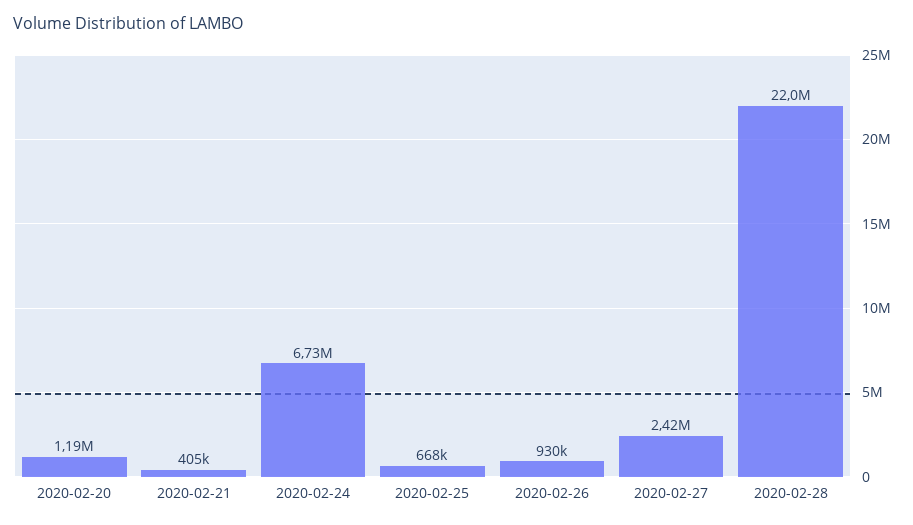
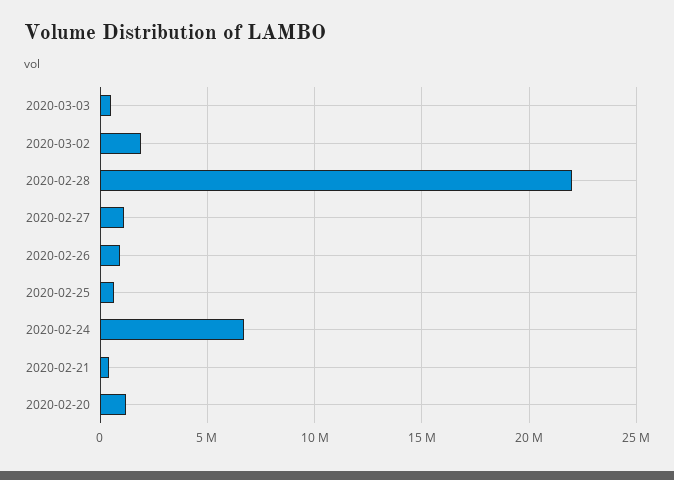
2020-02-27: 2420000 -> 1000000
2020-03-03: none -> 500000
2020-03-02: none -> 2000000

